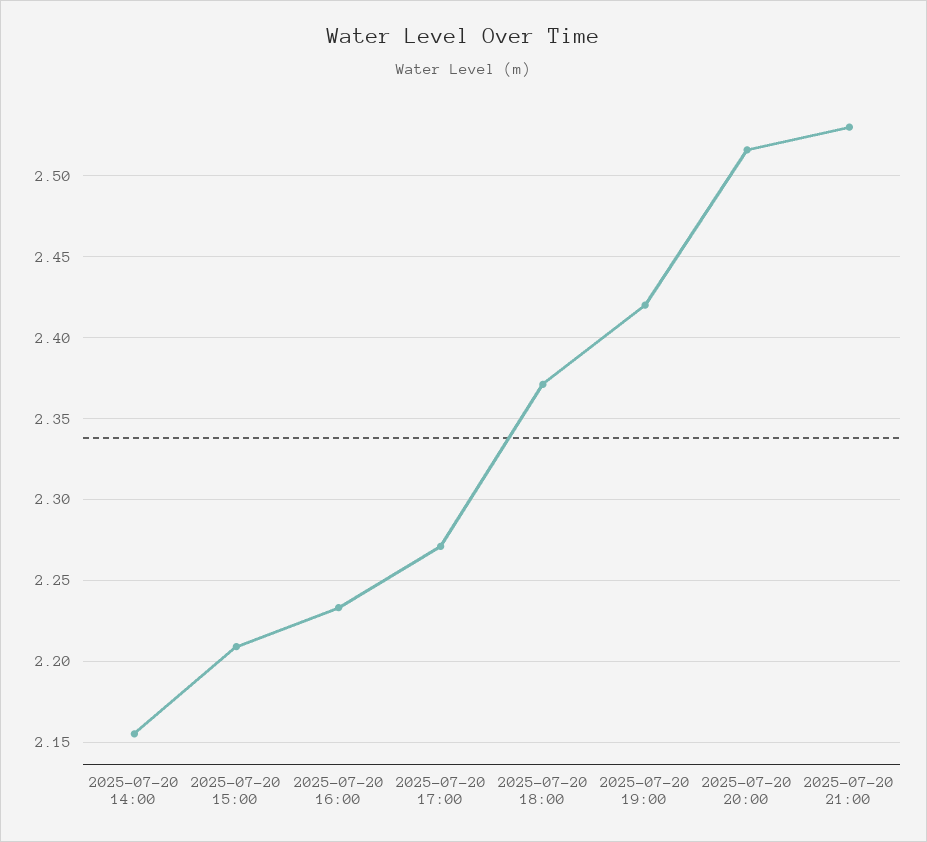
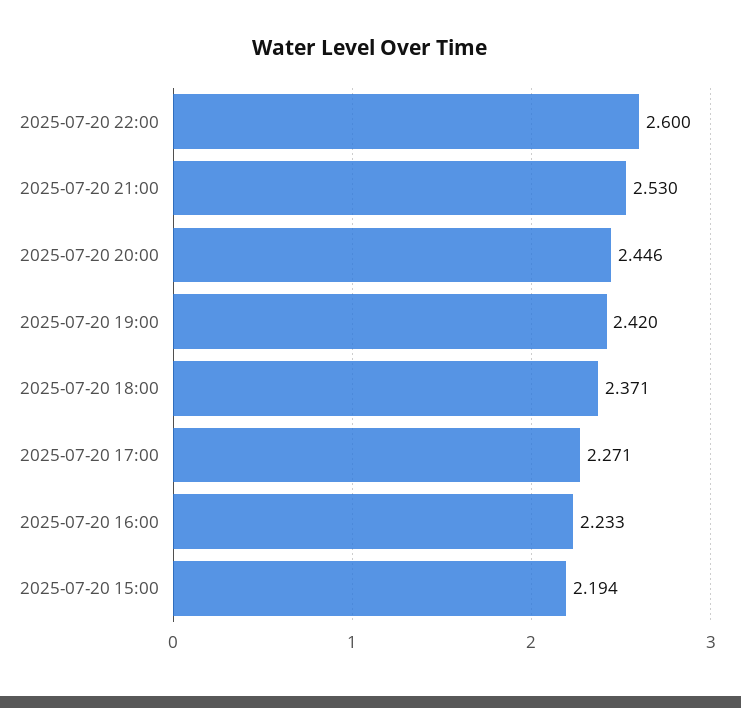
2025-07-20 14:00: 2.155 -> none
2025-07-20 15:00: 2.21 -> 2.194
2025-07-20 20:00: 2.515 -> 2.446
2025-07-20 22:00: none -> 2.6

